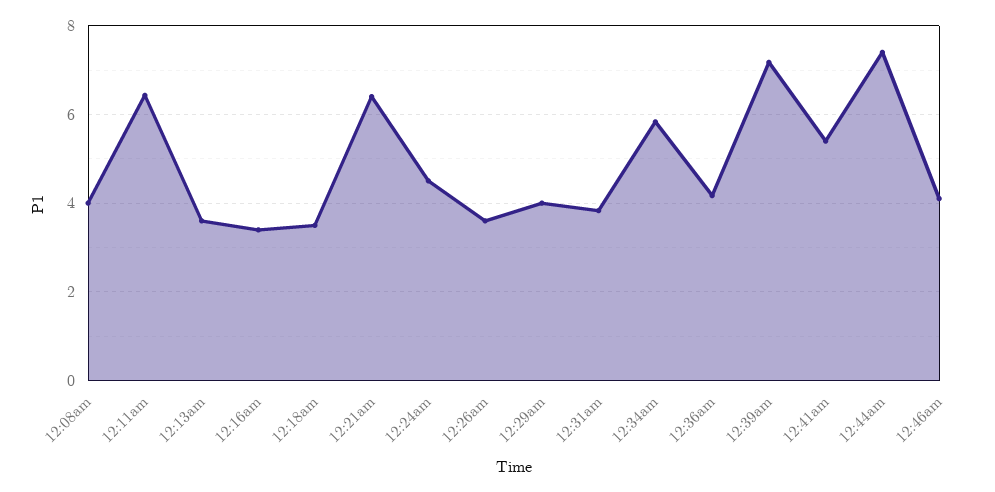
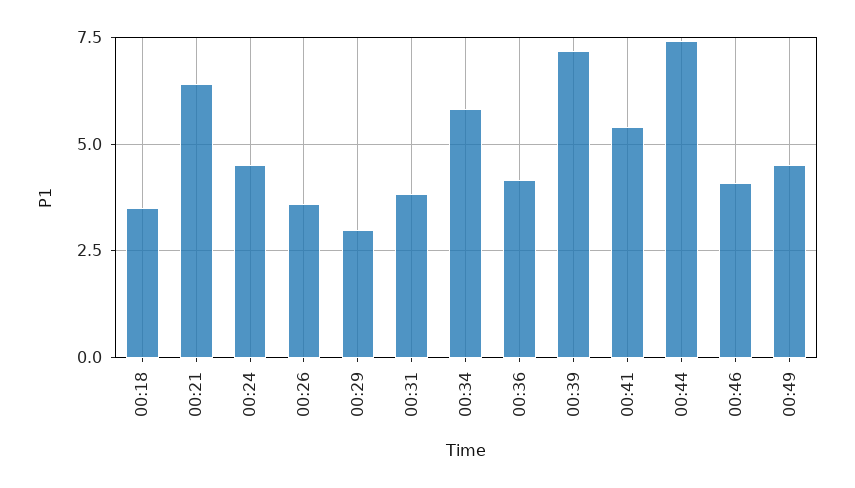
12:08am: 4 -> none
12:11am: 6.4 -> none
12:13am: 3.6 -> none
12:16am: 3.4 -> none
12:29am: 4 -> 3
00:49: none -> 4.5

